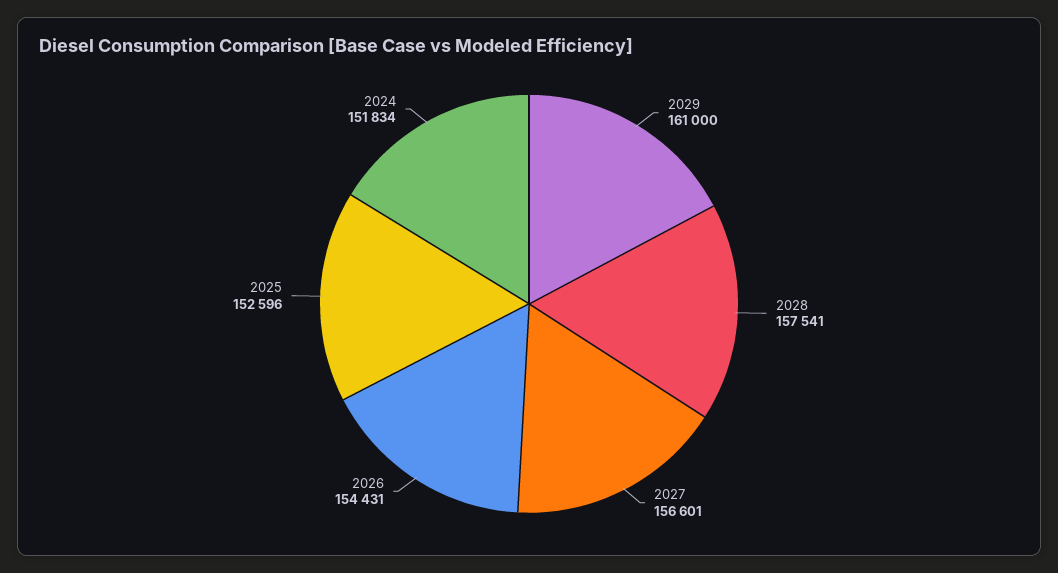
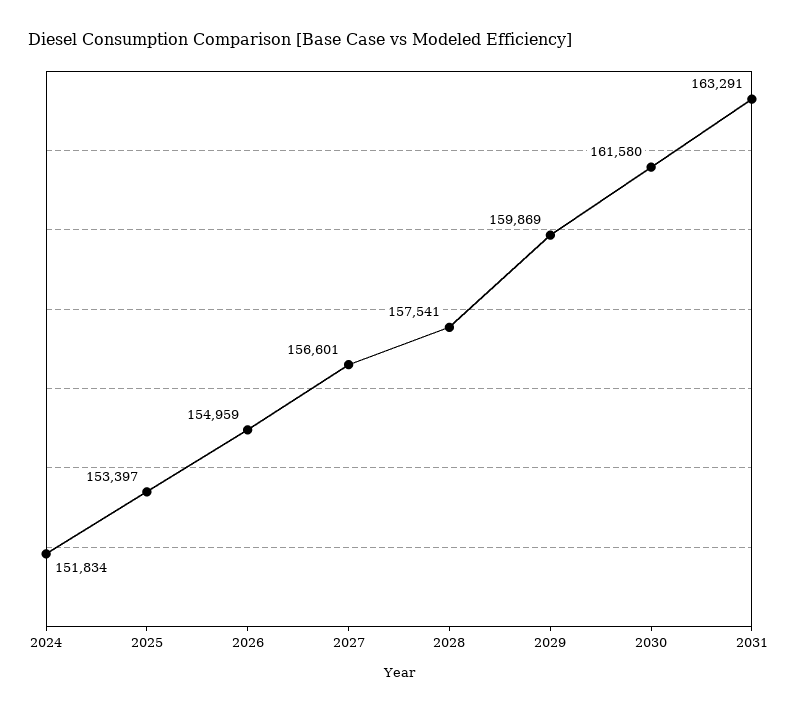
2029: 161000 -> 159869
2026: 154431 -> 154959
2025: 152596 -> 153397
2030: none -> 161580
2031: none -> 163291

